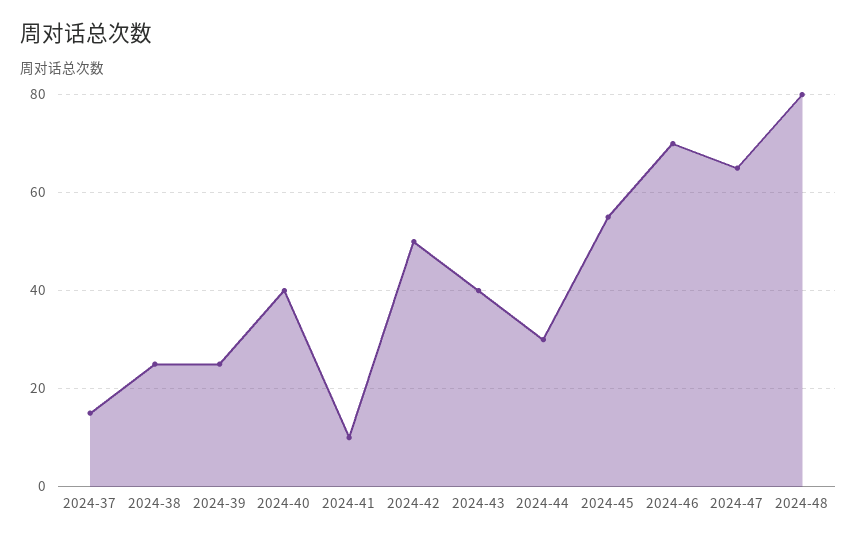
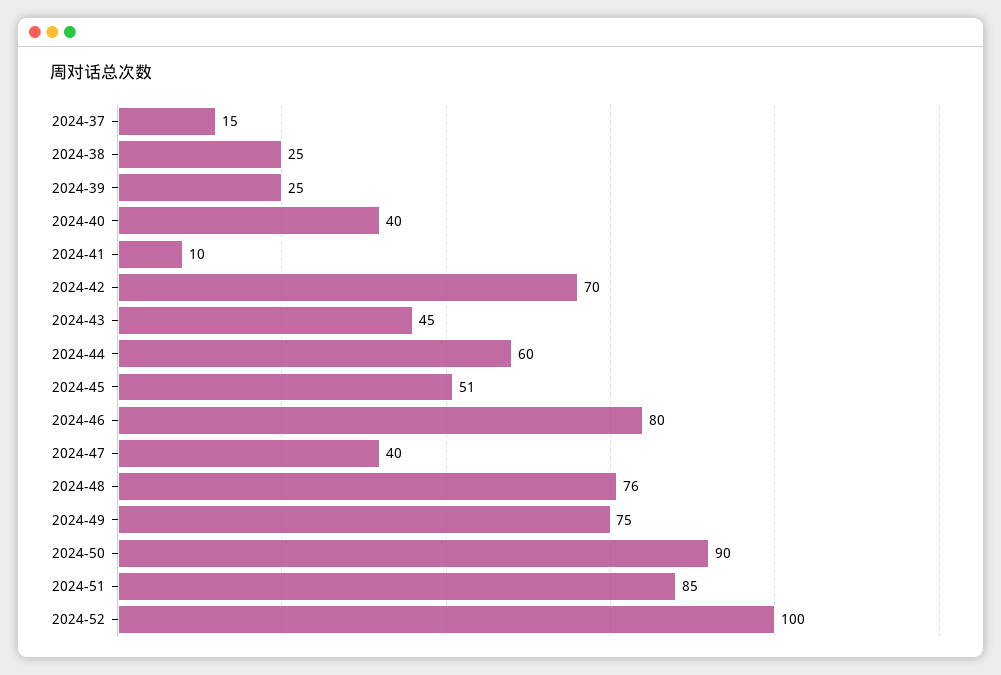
2024-42: 50 -> 70
2024-43: 40 -> 45
2024-44: 30 -> 60
2024-45: 55 -> 51
2024-46: 70 -> 80
2024-47: 65 -> 40
2024-48: 80 -> 76
2024-49: none -> 75
2024-50: none -> 90
2024-51: none -> 85
2024-52: none -> 100

